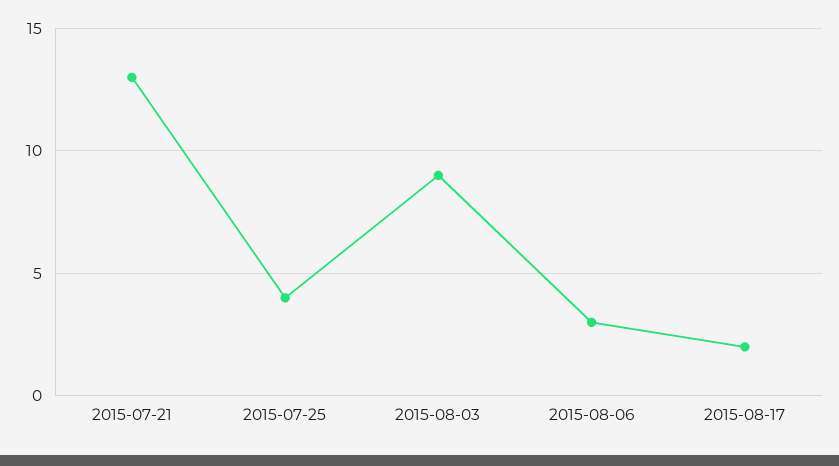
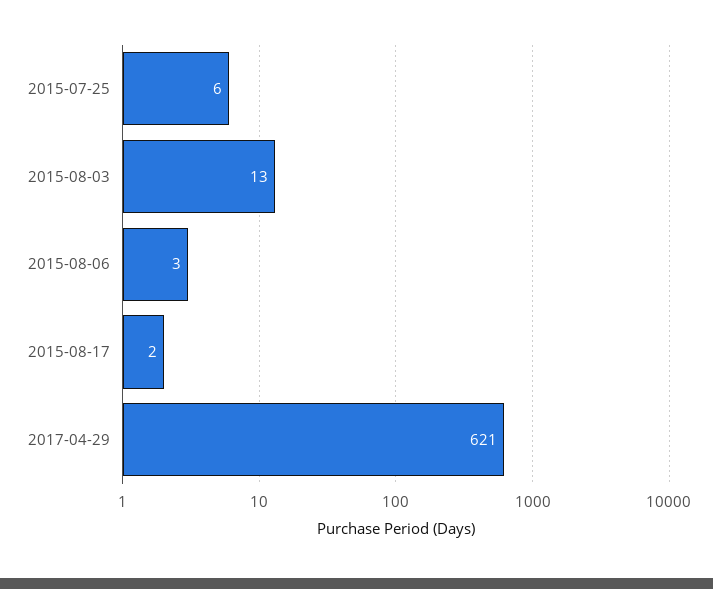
2015-07-21: 13 -> none
2015-07-25: 4 -> 6
2015-08-03: 9 -> 13
2017-04-29: none -> 621

